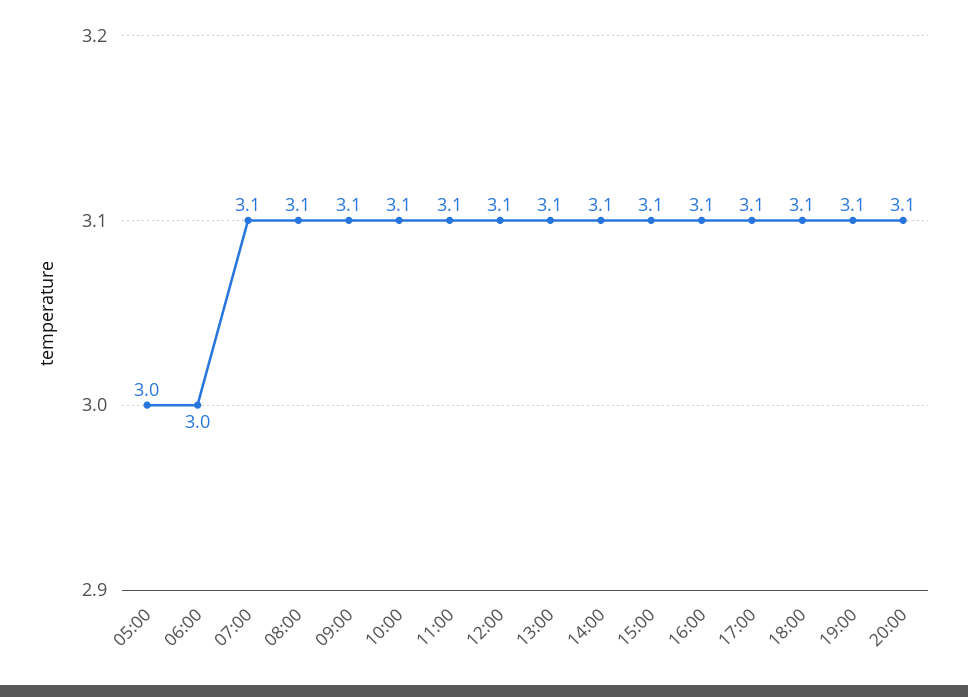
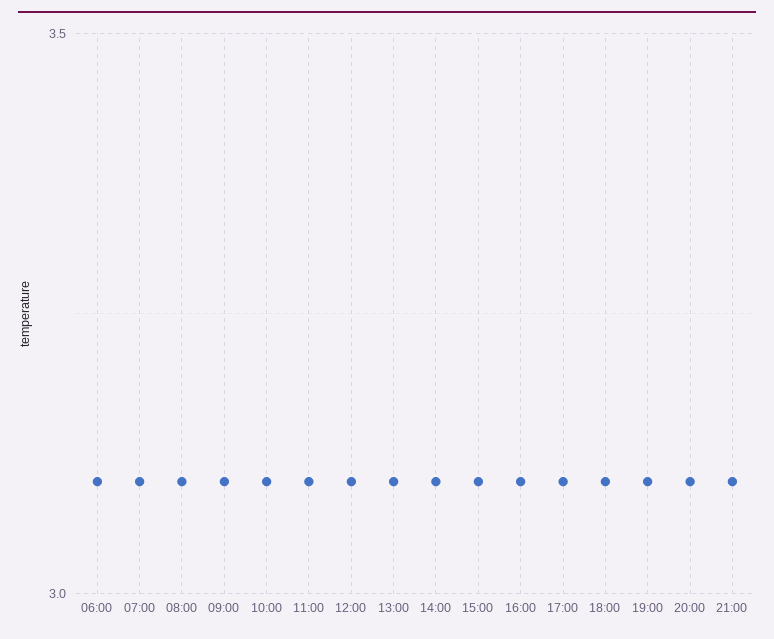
05:00: 3 -> none
06:00: 3 -> 3.1
21:00: none -> 3.1

